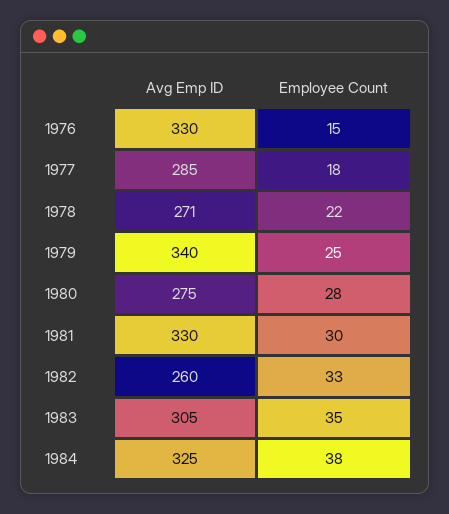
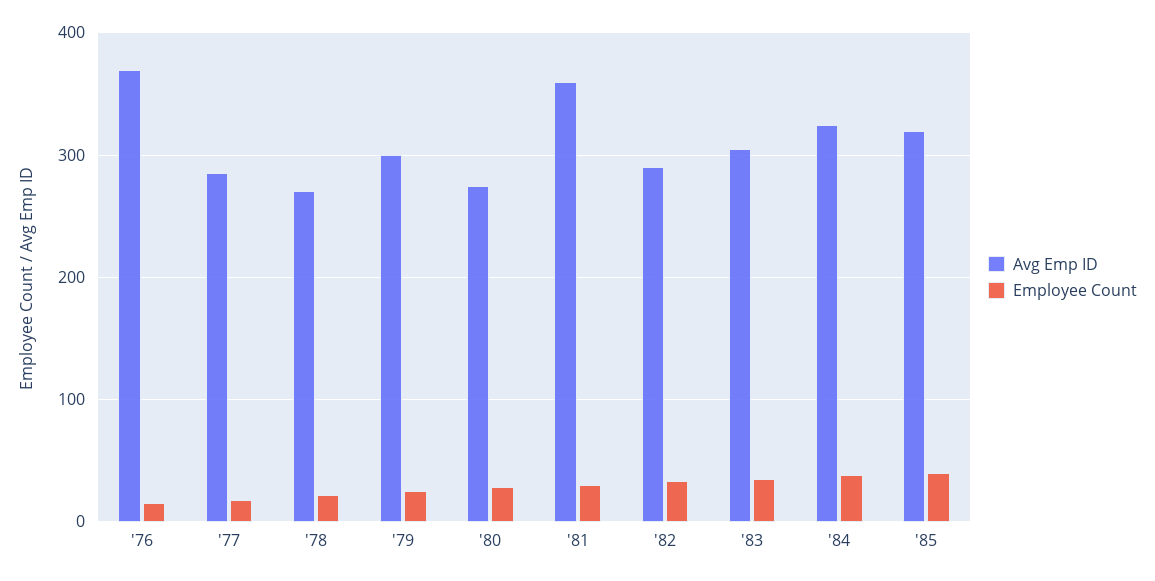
Avg Emp ID, 1976: 330 -> 370
Avg Emp ID, 1979: 340 -> 300
Avg Emp ID, 1981: 330 -> 360
Avg Emp ID, 1982: 260 -> 290
Avg Emp ID, '85: none -> 320
Employee Count, '85: none -> 40

